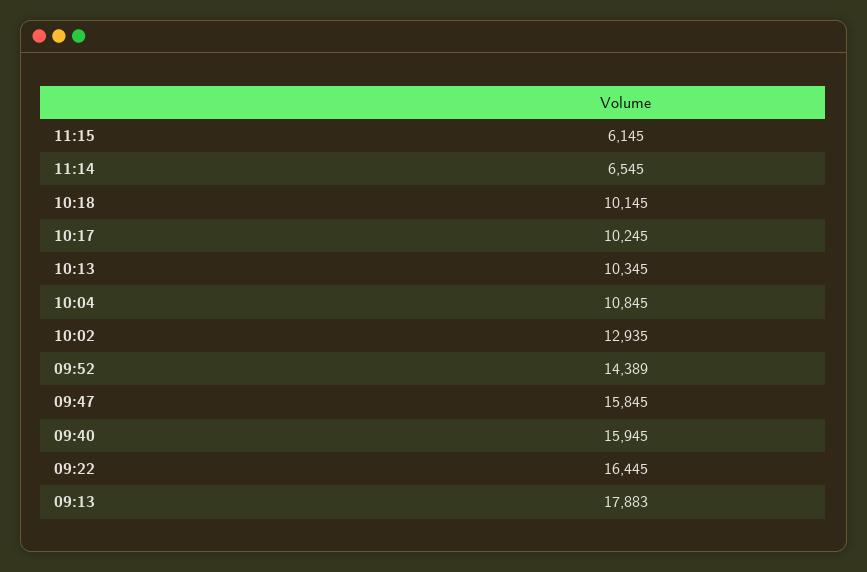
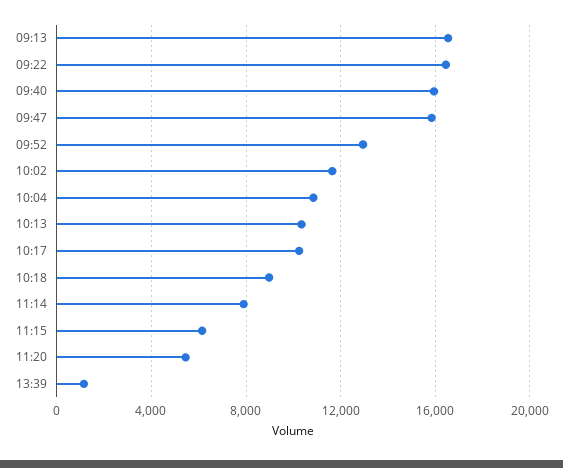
11:14: 6545 -> 8000
10:18: 10145 -> 9000
10:02: 12935 -> 11500
09:52: 14389 -> 13000
09:13: 17883 -> 16500
11:20: none -> 5500
13:39: none -> 1000

